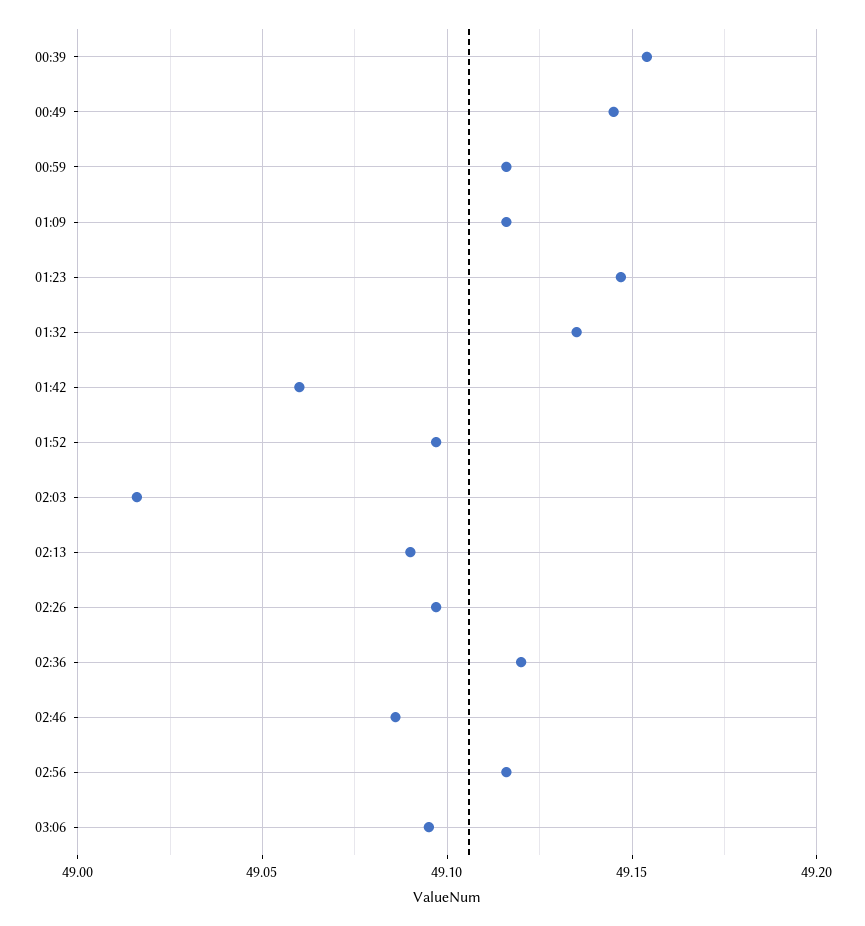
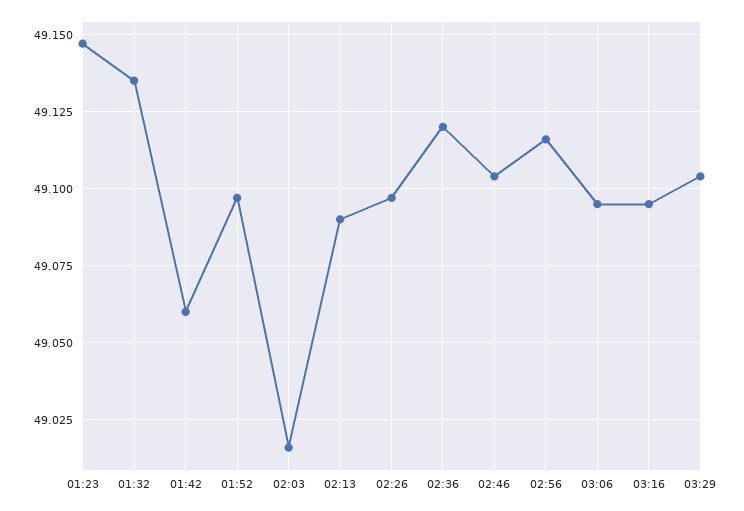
00:39: 49.155 -> none
00:49: 49.145 -> none
00:59: 49.115 -> none
01:09: 49.115 -> none
02:46: 49.085 -> 49.105
03:16: none -> 49.095
03:29: none -> 49.105

